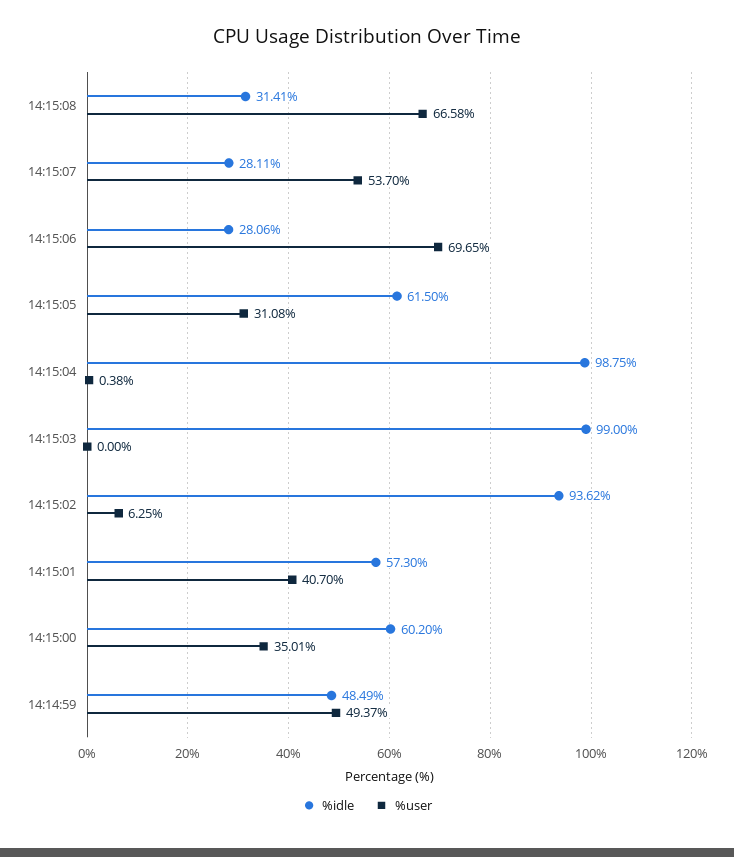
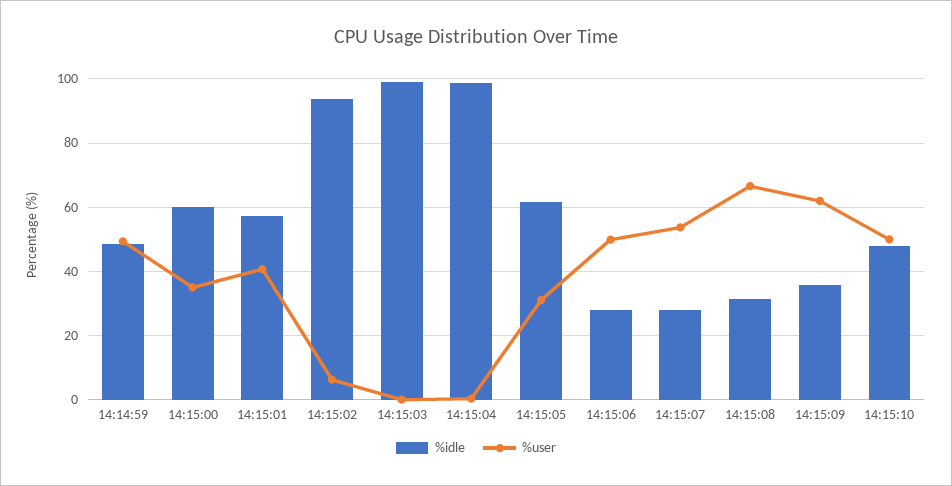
%user, 14:15:06: 69.65 -> 50
%idle, 14:15:09: none -> 36
%user, 14:15:09: none -> 62
%idle, 14:15:10: none -> 48
%user, 14:15:10: none -> 50

